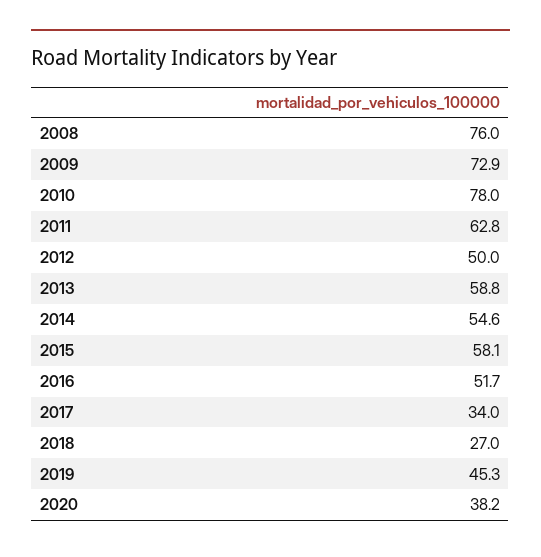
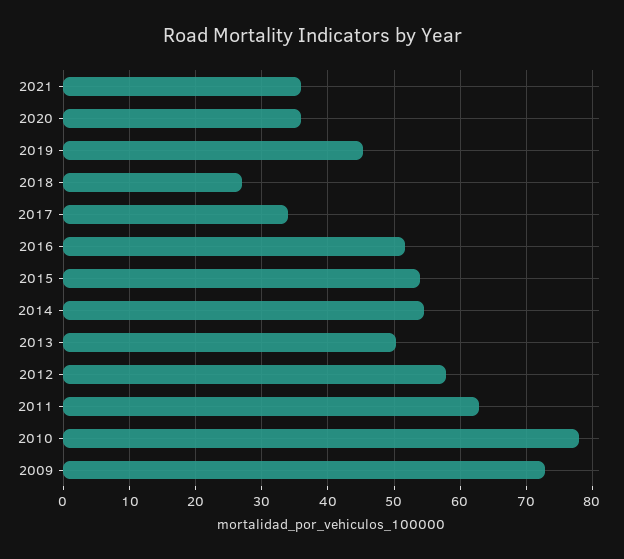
2008: 76 -> none
2012: 50 -> 58
2013: 58.8 -> 50
2015: 58.1 -> 54
2020: 38.2 -> 36
2021: none -> 36

